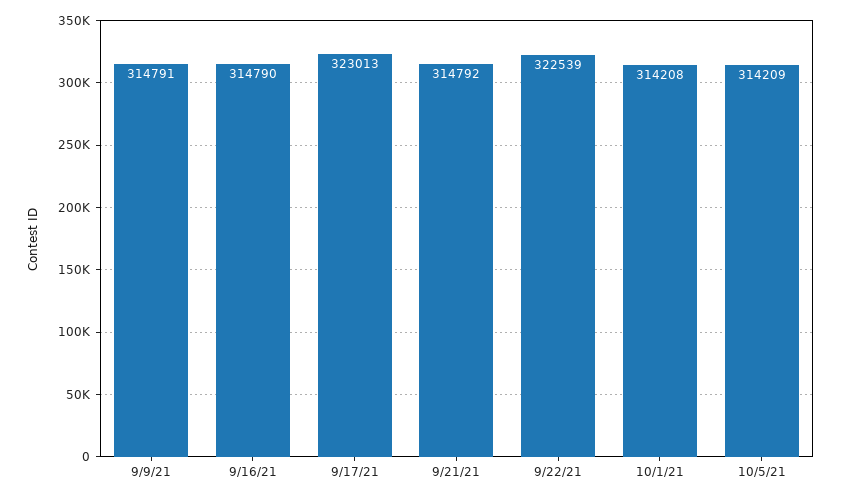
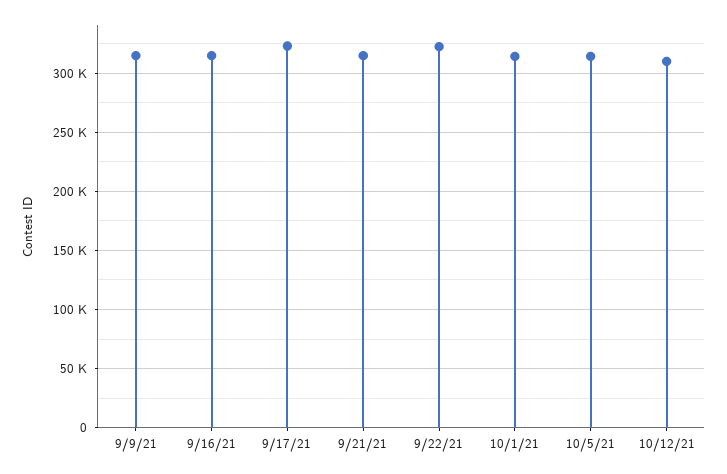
10/12/21: none -> 310000

